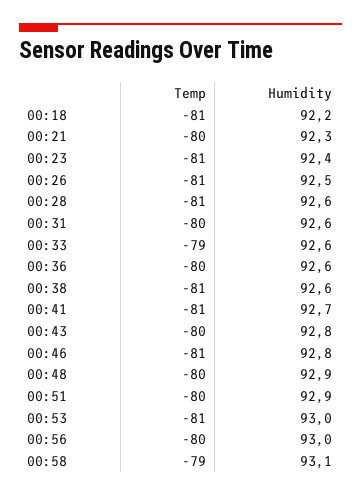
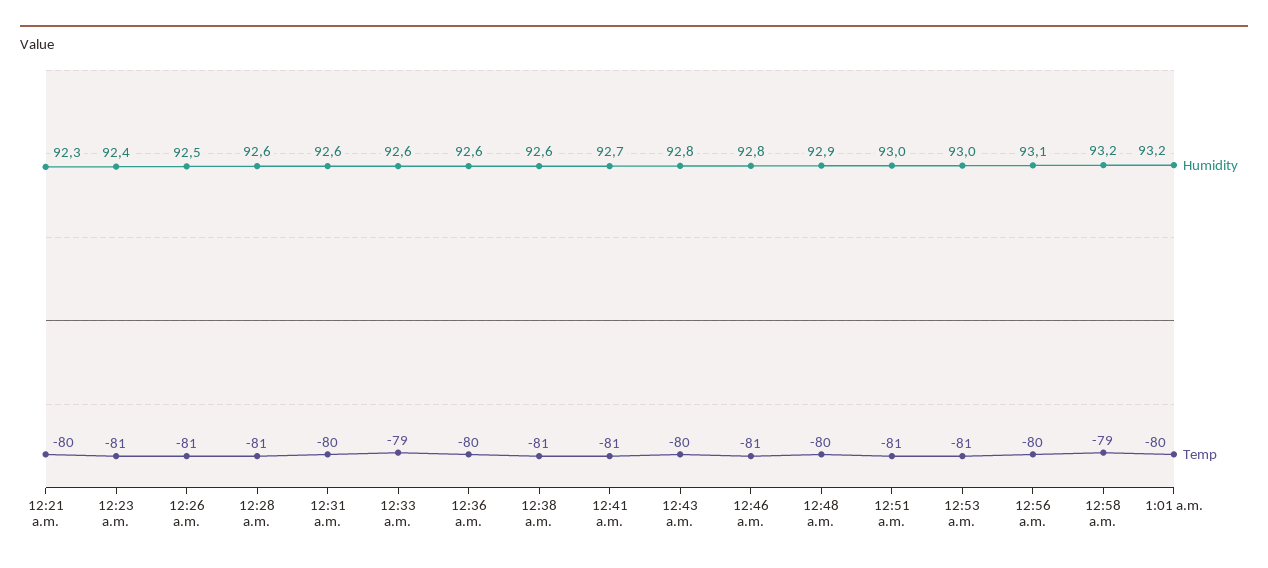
Temp, 00:18: -81 -> none
Humidity, 00:18: 92.2 -> none
Temp, 00:51: -80 -> -81
Humidity, 00:51: 92.9 -> 93
Humidity, 00:56: 93 -> 93.1
Humidity, 00:58: 93.1 -> 93.2
Humidity, 1:01 a.m.: none -> 93.2
Temp, 1:01 a.m.: none -> -80

